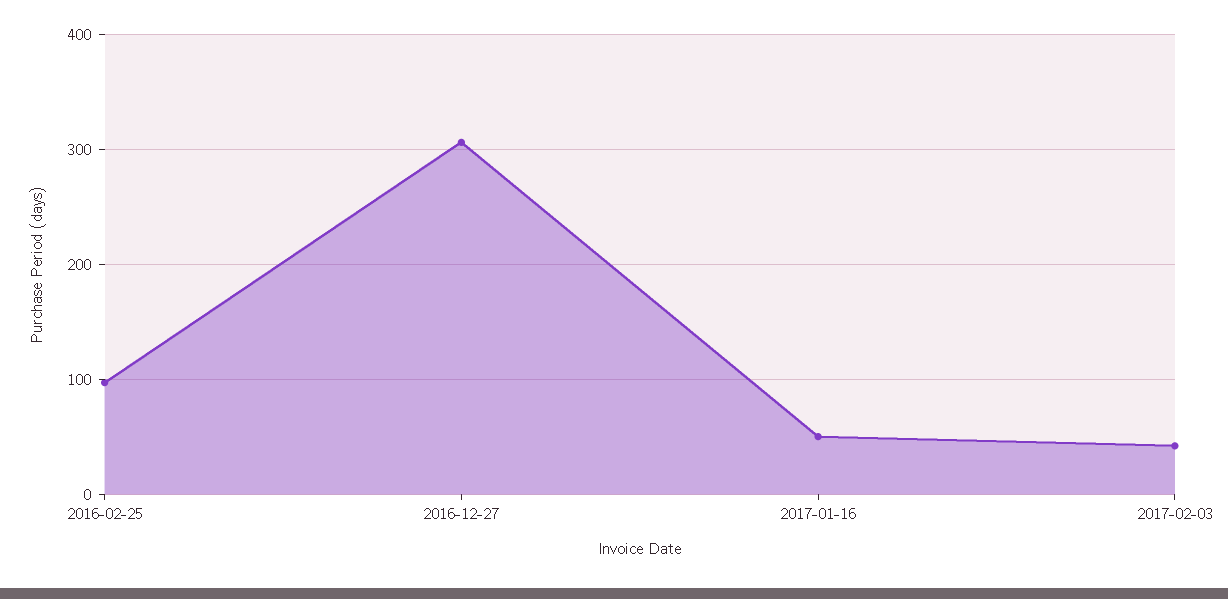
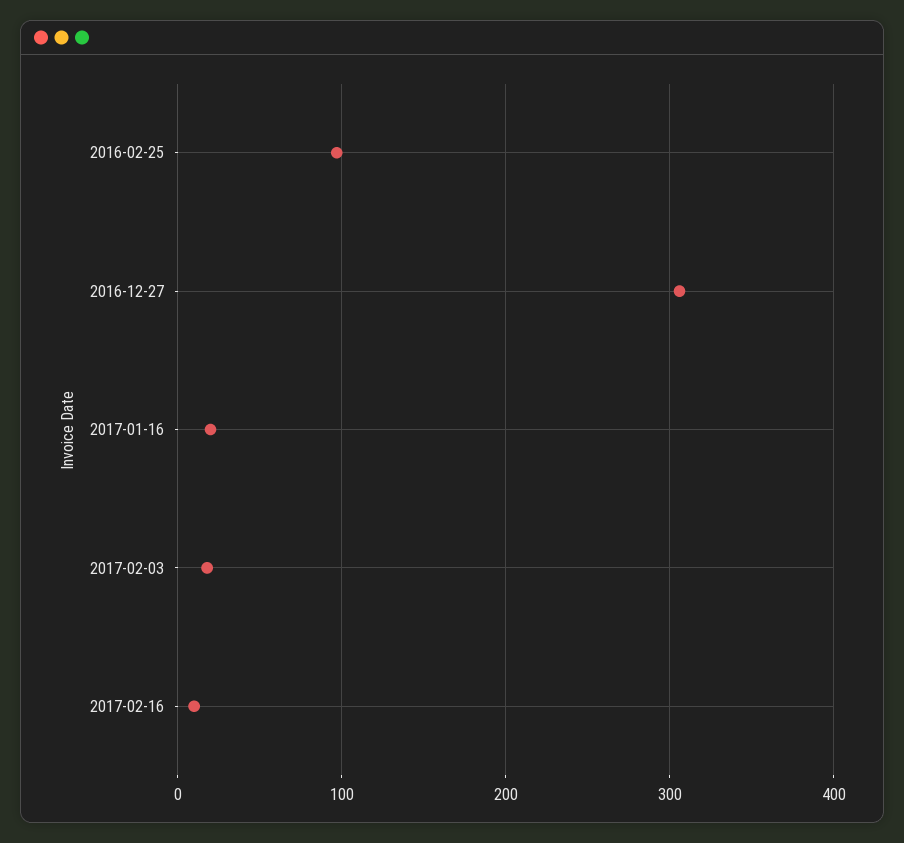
2017-01-16: 50 -> 20
2017-02-03: 40 -> 20
2017-02-16: none -> 10

